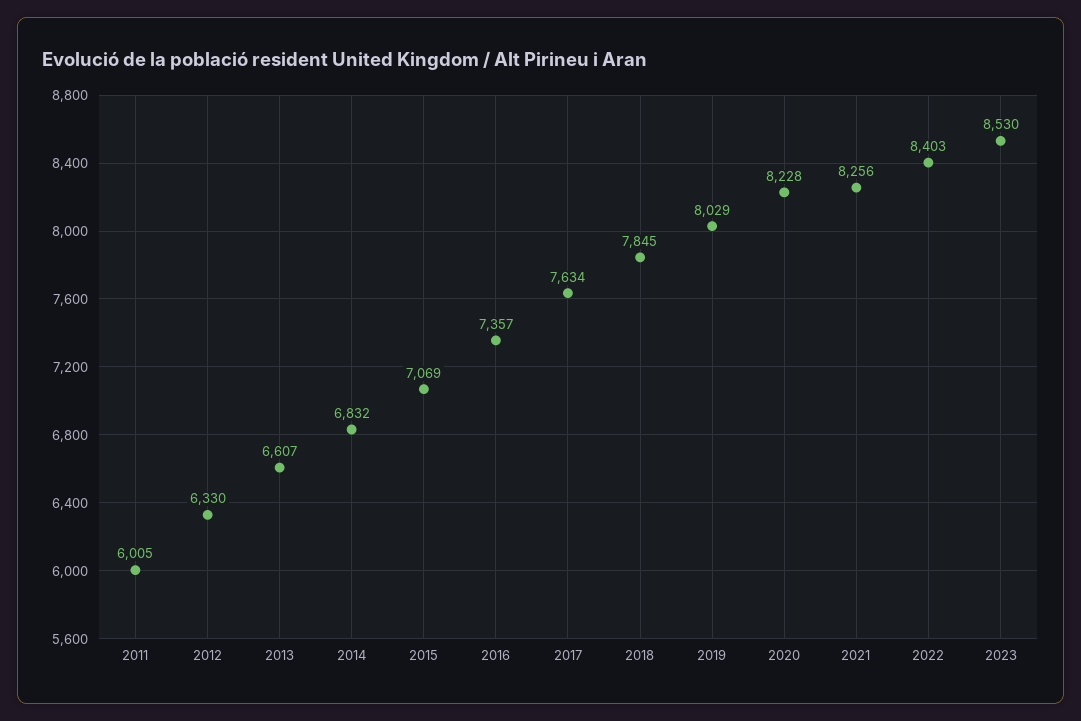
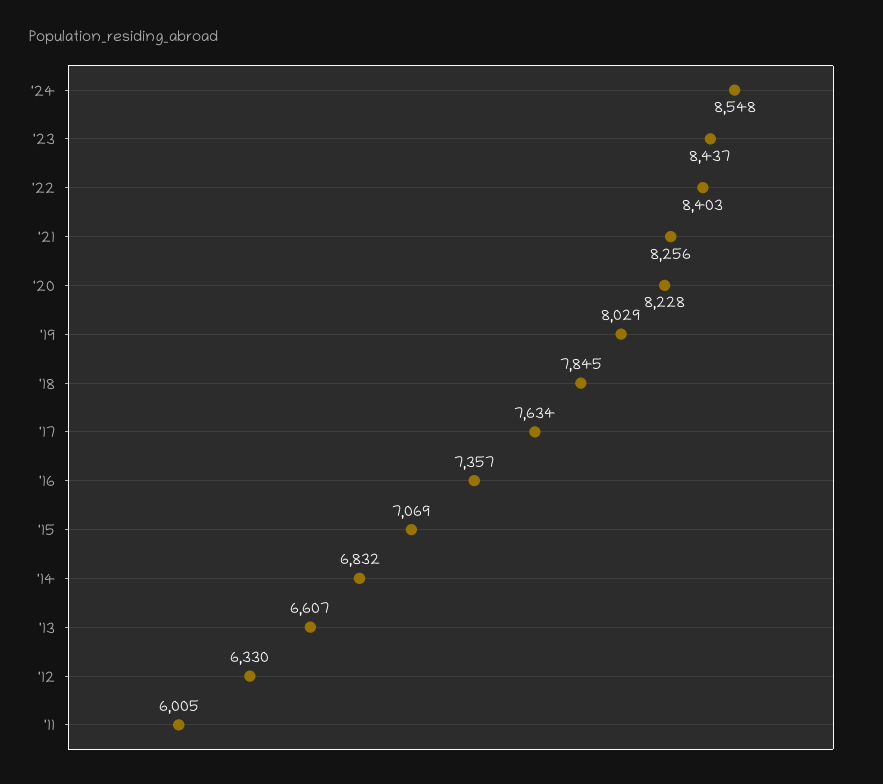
2023: 8530 -> 8437
'24: none -> 8548

